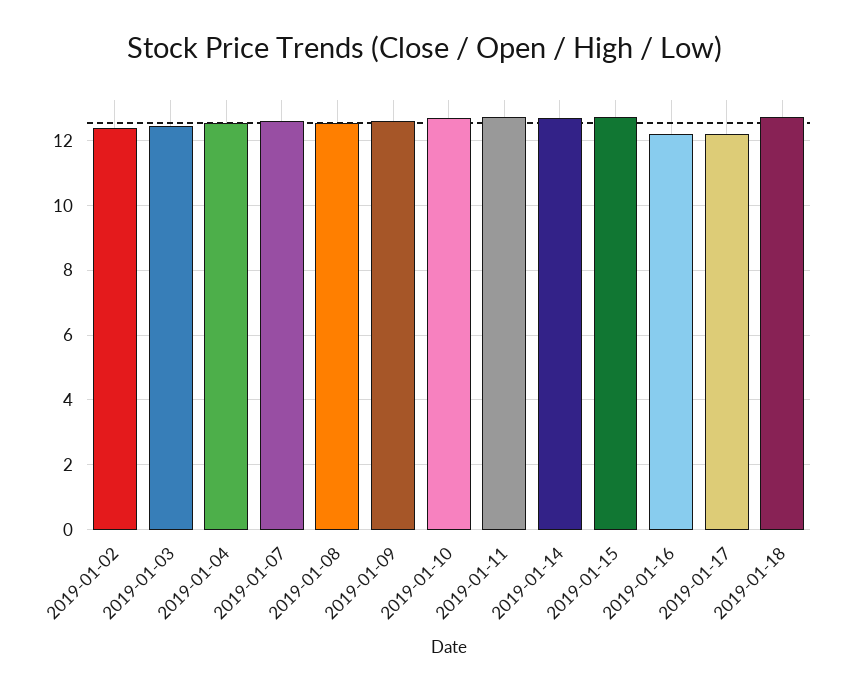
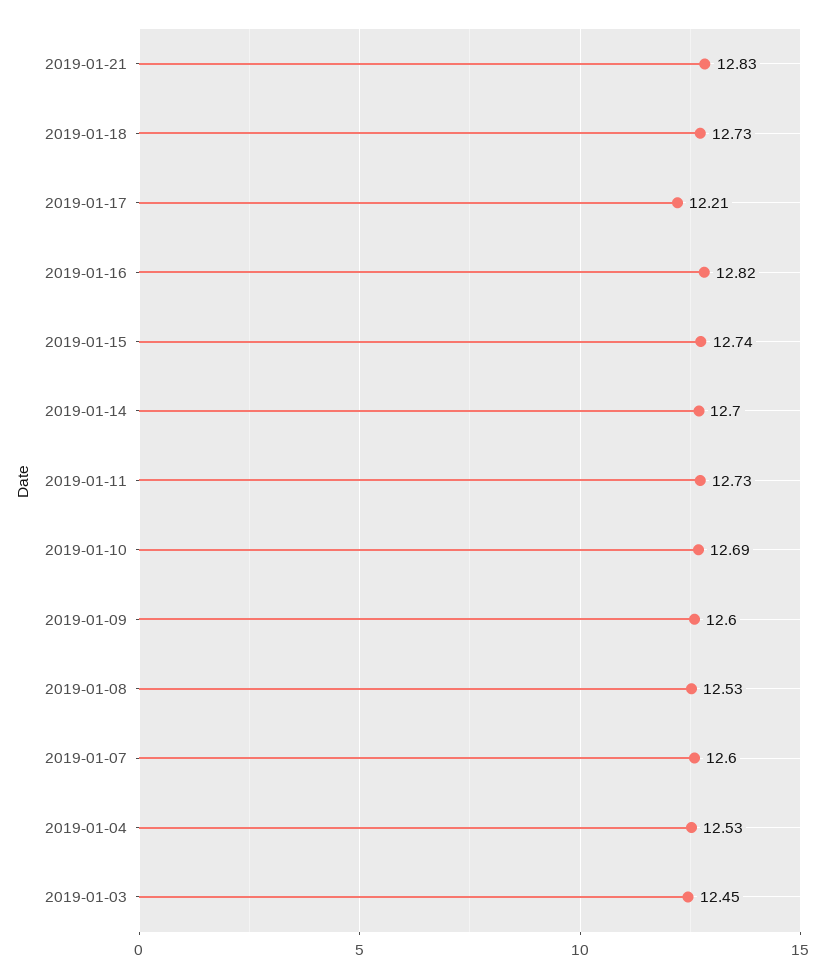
2019-01-02: 12.4 -> none
2019-01-16: 12.2 -> 12.82
2019-01-21: none -> 12.83

